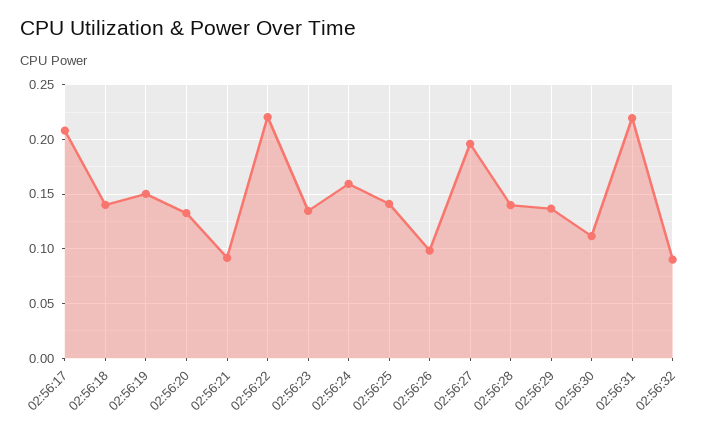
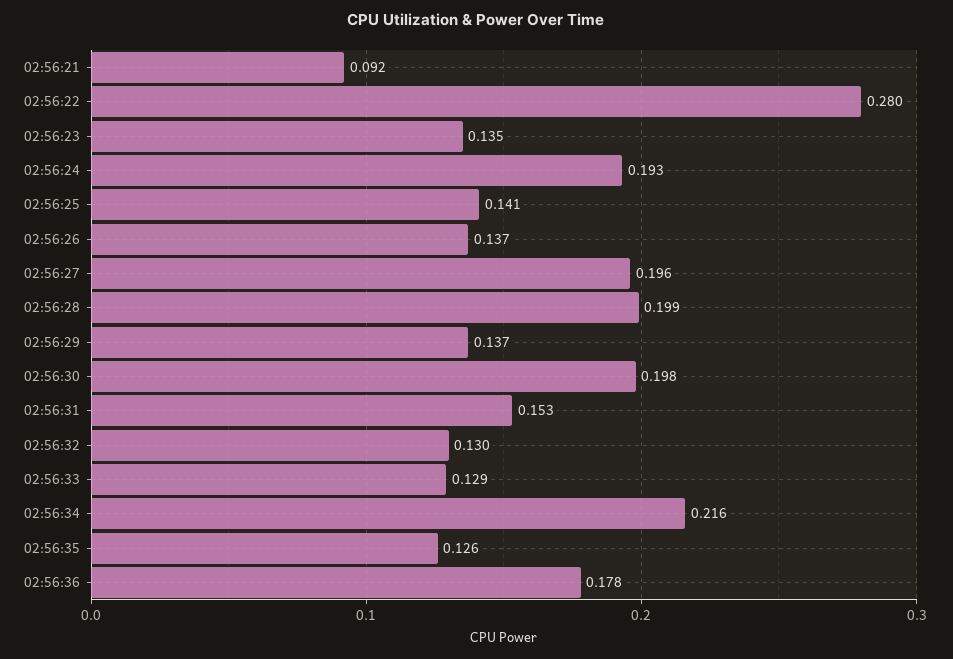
02:56:17: 0.21 -> none
02:56:18: 0.14 -> none
02:56:19: 0.15 -> none
02:56:20: 0.13 -> none
02:56:22: 0.22 -> 0.28
02:56:24: 0.16 -> 0.193
02:56:26: 0.1 -> 0.137
02:56:28: 0.14 -> 0.199
02:56:30: 0.11 -> 0.198
02:56:31: 0.22 -> 0.153
02:56:32: 0.09 -> 0.13
02:56:33: none -> 0.129
02:56:34: none -> 0.216
02:56:35: none -> 0.126
02:56:36: none -> 0.178

